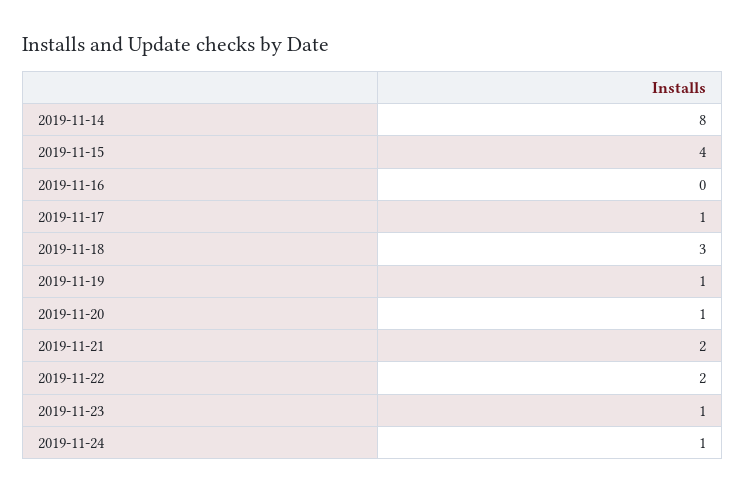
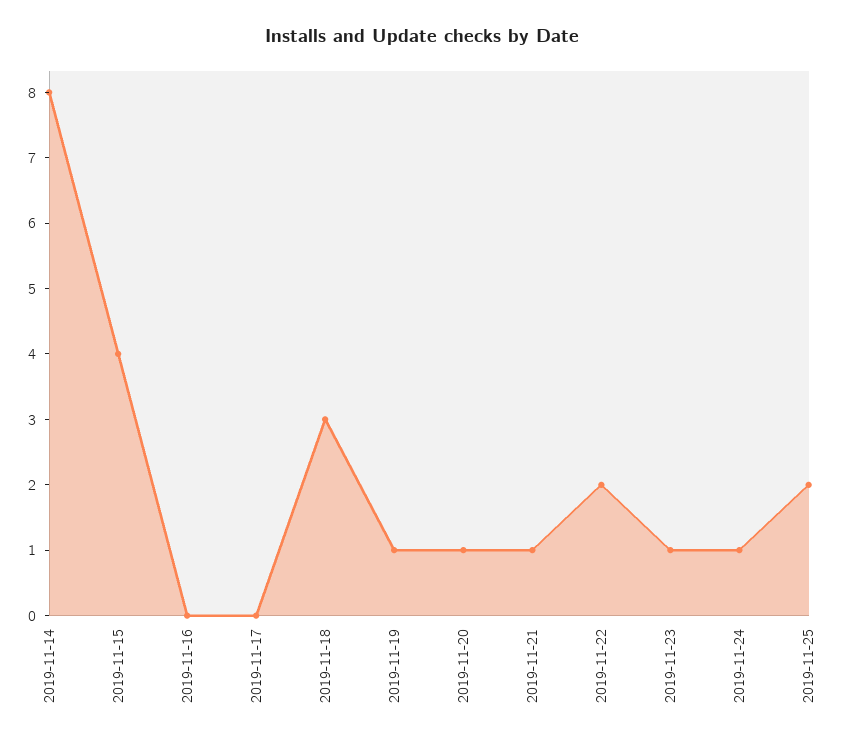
2019-11-17: 1 -> 0
2019-11-21: 2 -> 1
2019-11-25: none -> 2

